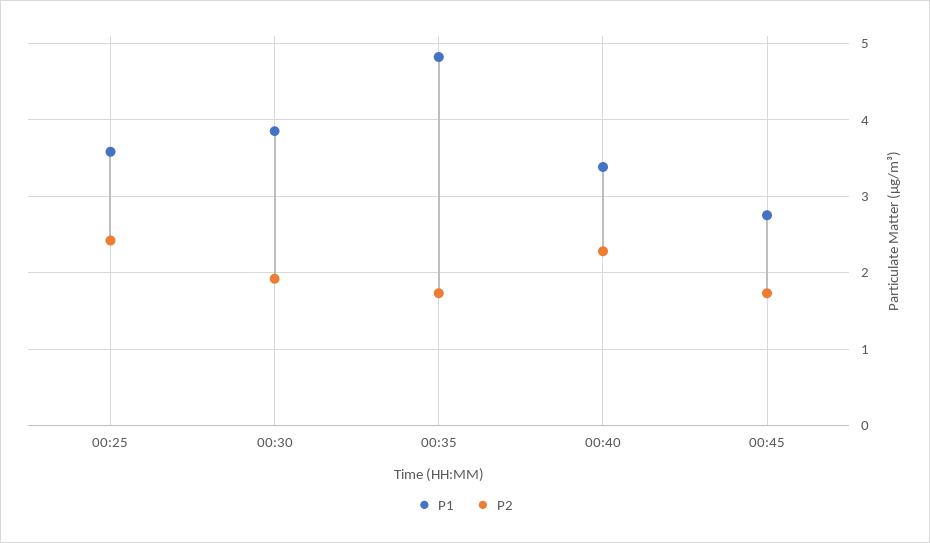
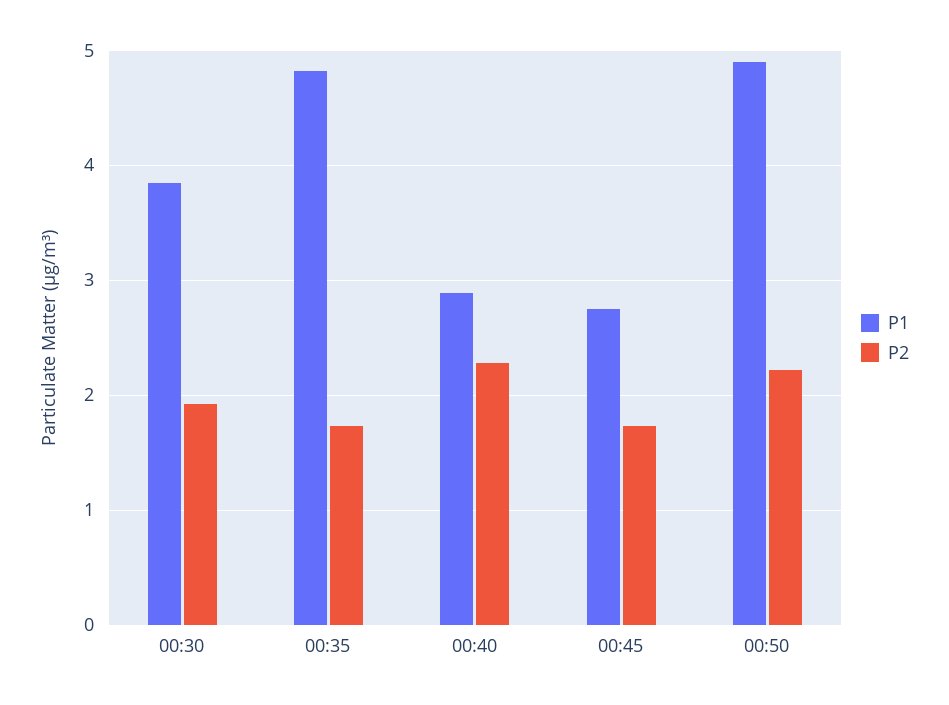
P1, 00:25: 3.6 -> none
P2, 00:25: 2.4 -> none
P1, 00:40: 3.4 -> 2.9
P1, 00:50: none -> 4.9
P2, 00:50: none -> 2.2

